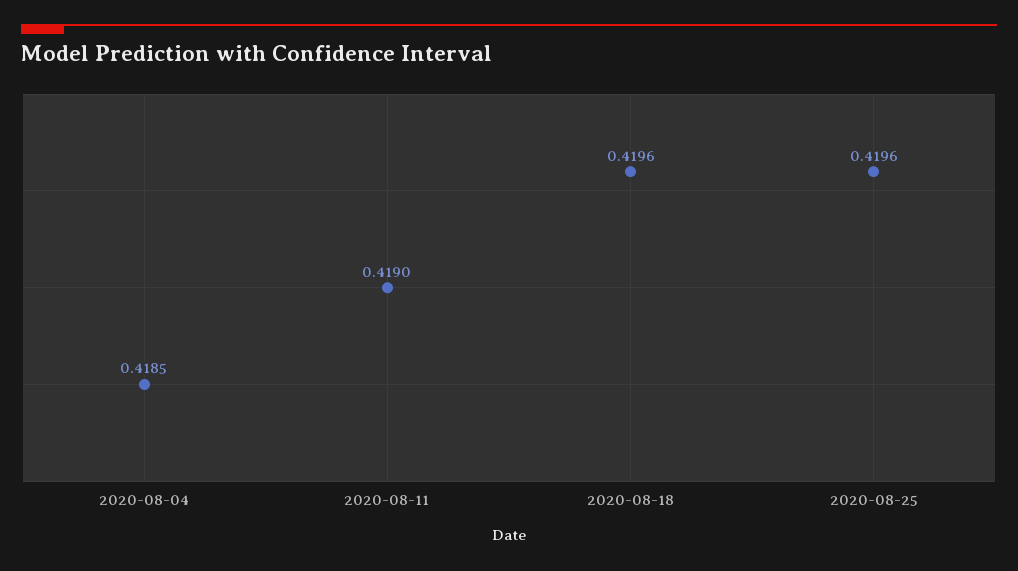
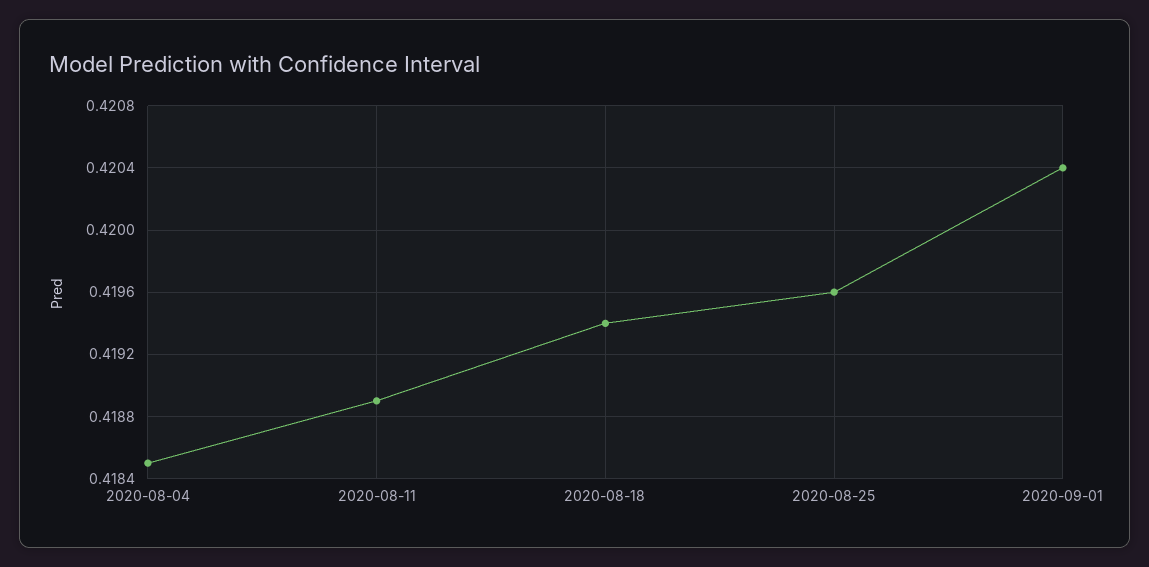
2020-08-11: 0.419 -> 0.4189
2020-08-18: 0.4196 -> 0.4194
2020-09-01: none -> 0.4204

